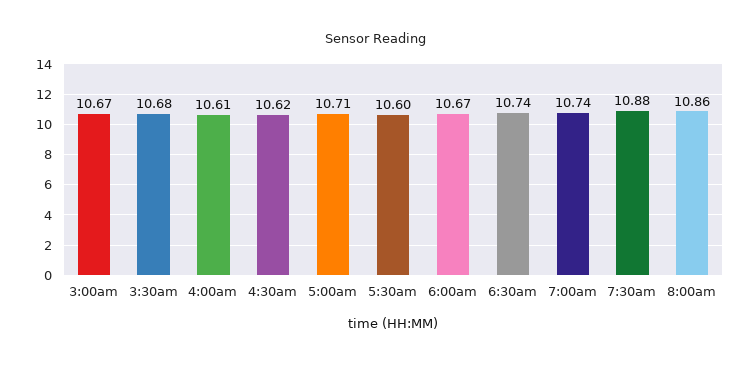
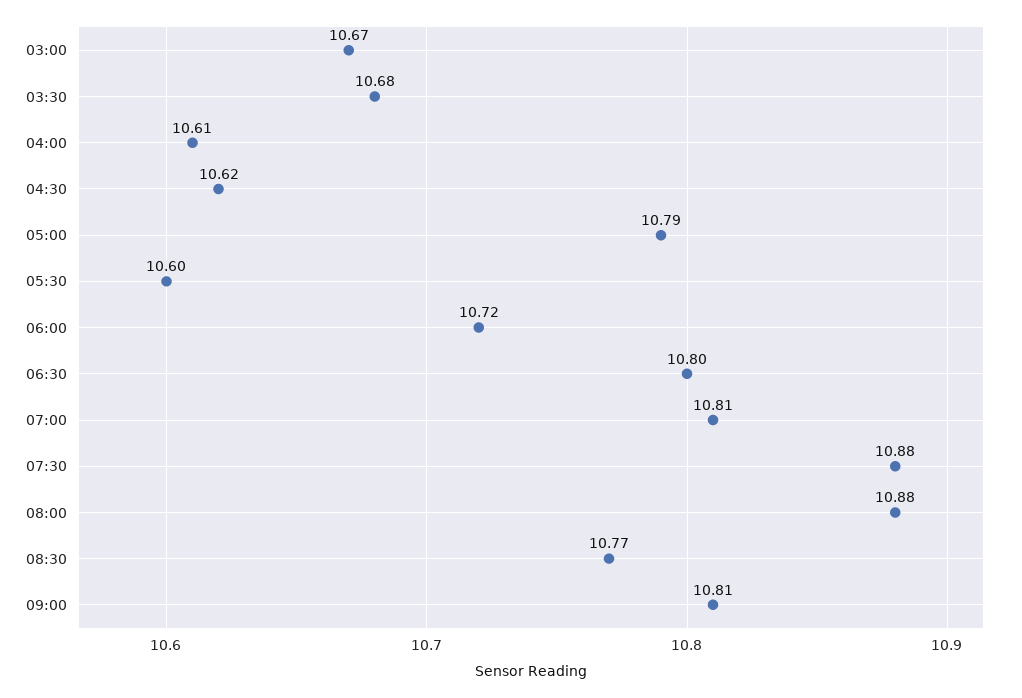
5:00am: 10.71 -> 10.79
6:00am: 10.67 -> 10.72
6:30am: 10.74 -> 10.8
7:00am: 10.74 -> 10.81
8:00am: 10.86 -> 10.88
08:30: none -> 10.77
09:00: none -> 10.81

